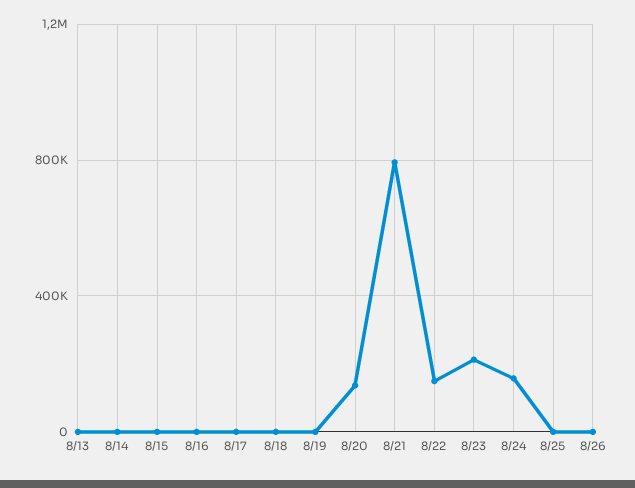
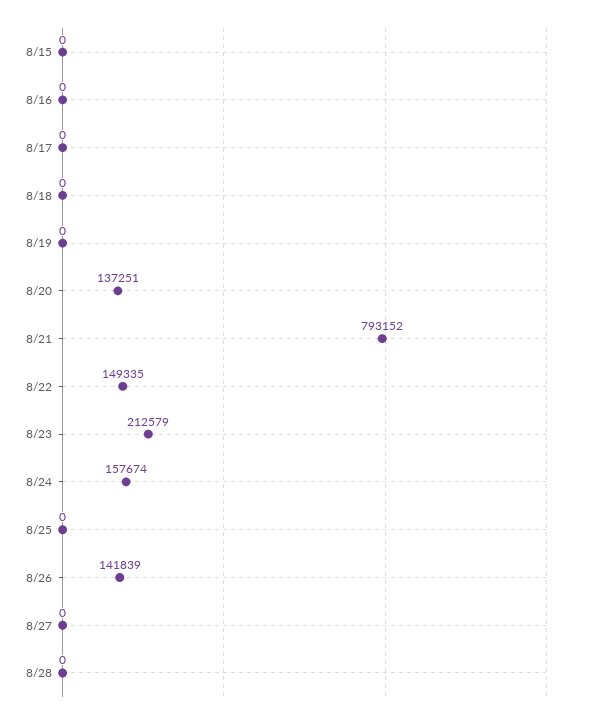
8/13: 0 -> none
8/14: 0 -> none
8/26: 0 -> 141839
8/27: none -> 0
8/28: none -> 0

